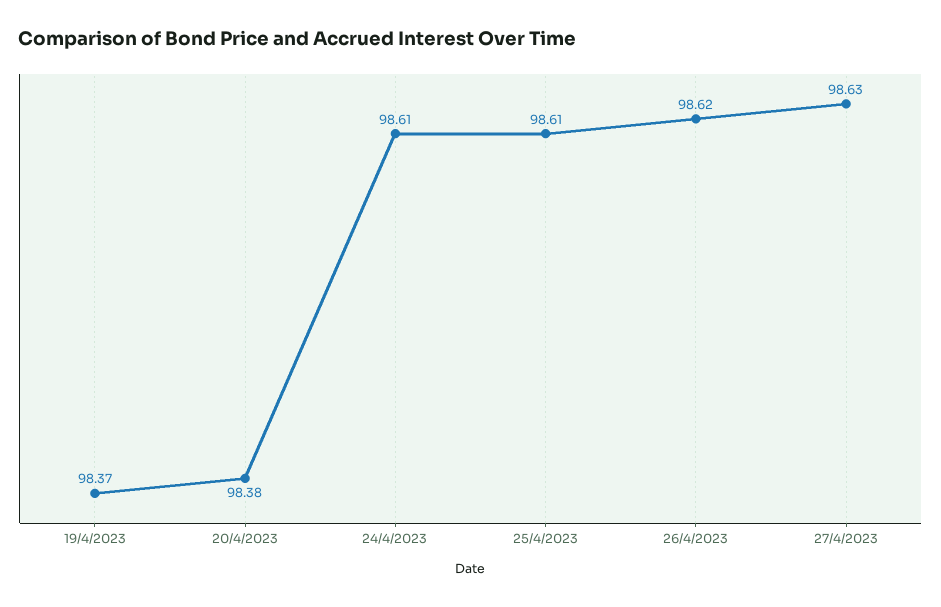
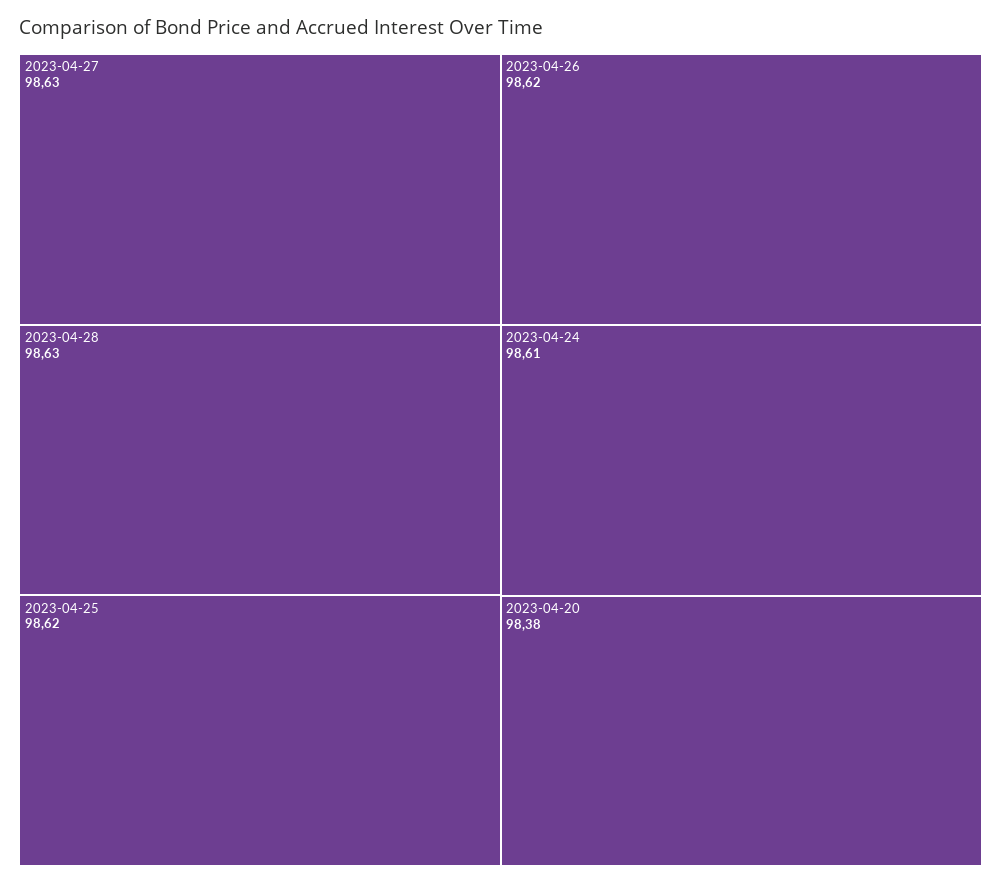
19/4/2023: 98.37 -> none
25/4/2023: 98.61 -> 98.62
2023-04-28: none -> 98.63

